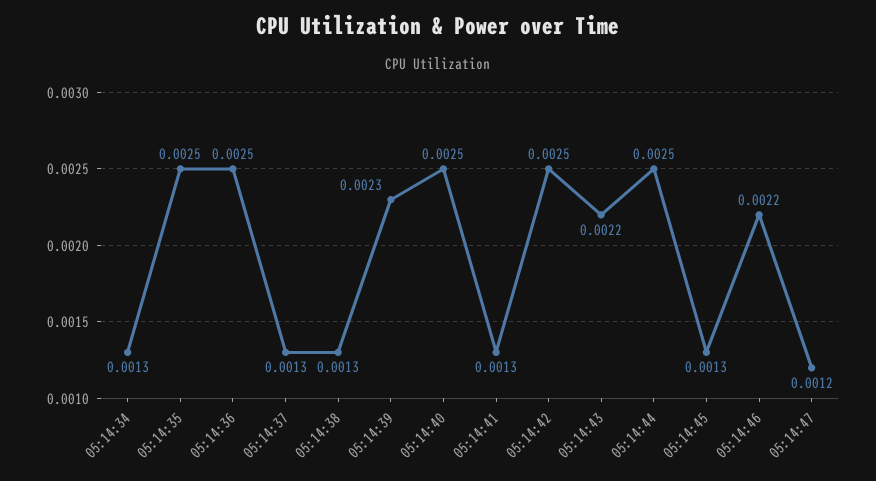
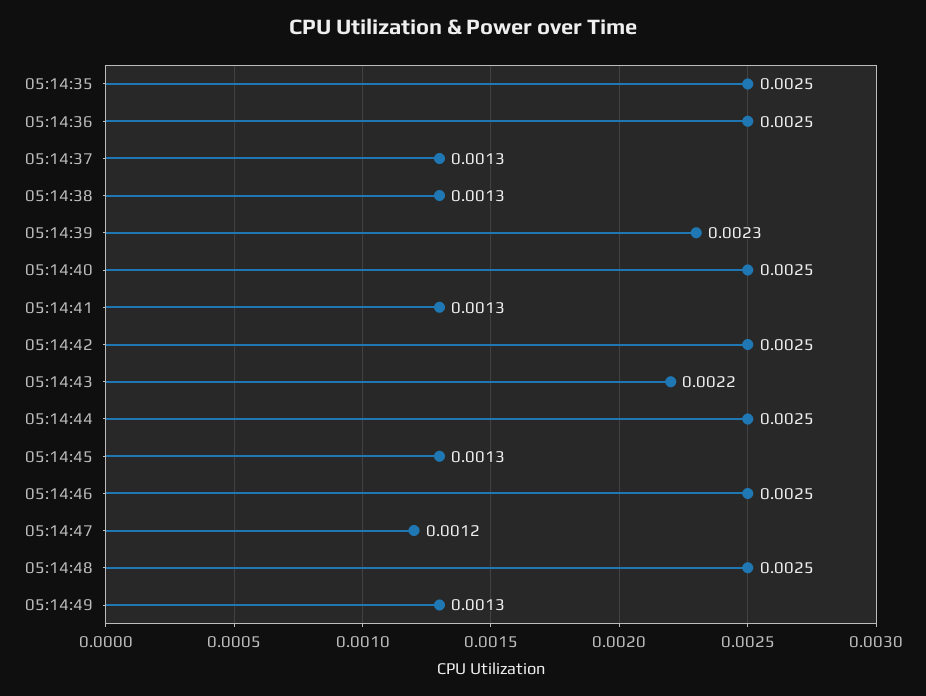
05:14:34: 0.0013 -> none
05:14:46: 0.0022 -> 0.0025
05:14:48: none -> 0.0025
05:14:49: none -> 0.0013

